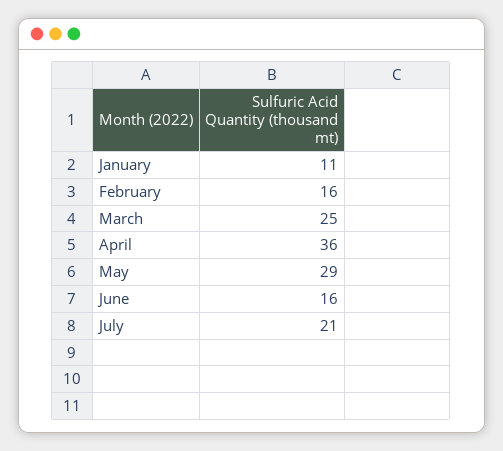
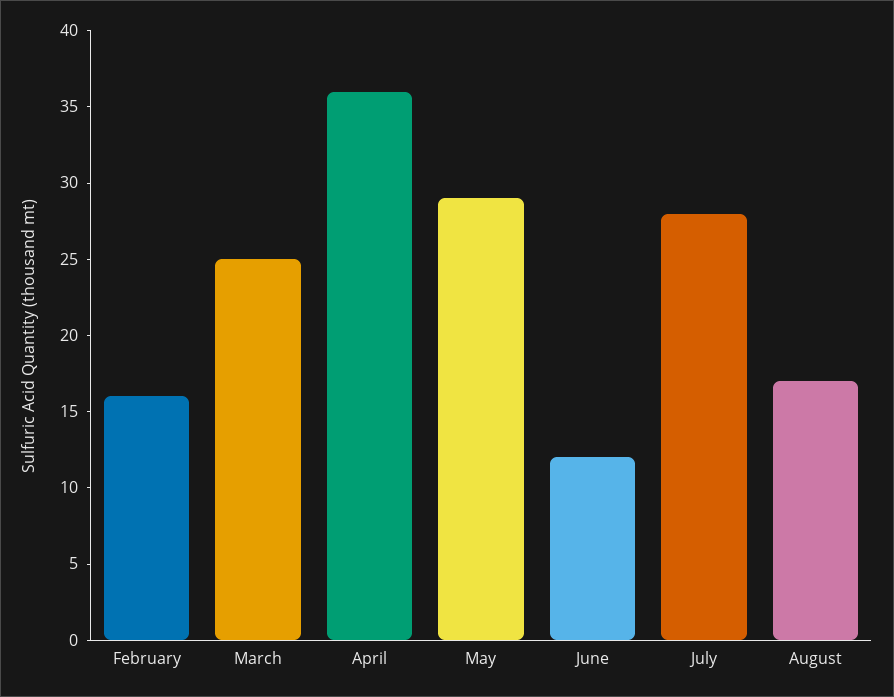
January: 11 -> none
June: 16 -> 12
July: 21 -> 28
August: none -> 17

